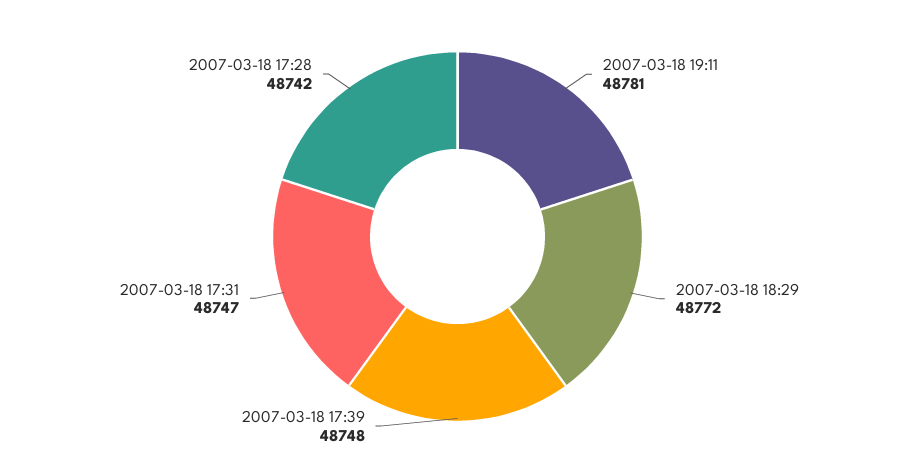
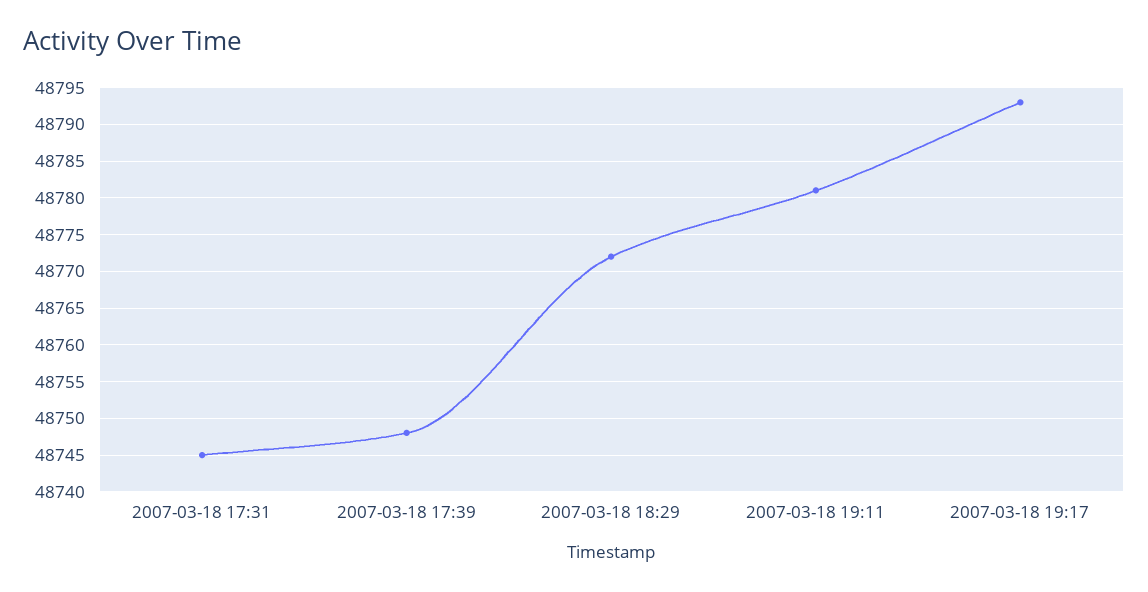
2007-03-18 17:31: 48747 -> 48745
2007-03-18 17:28: 48742 -> none
2007-03-18 19:17: none -> 48793

